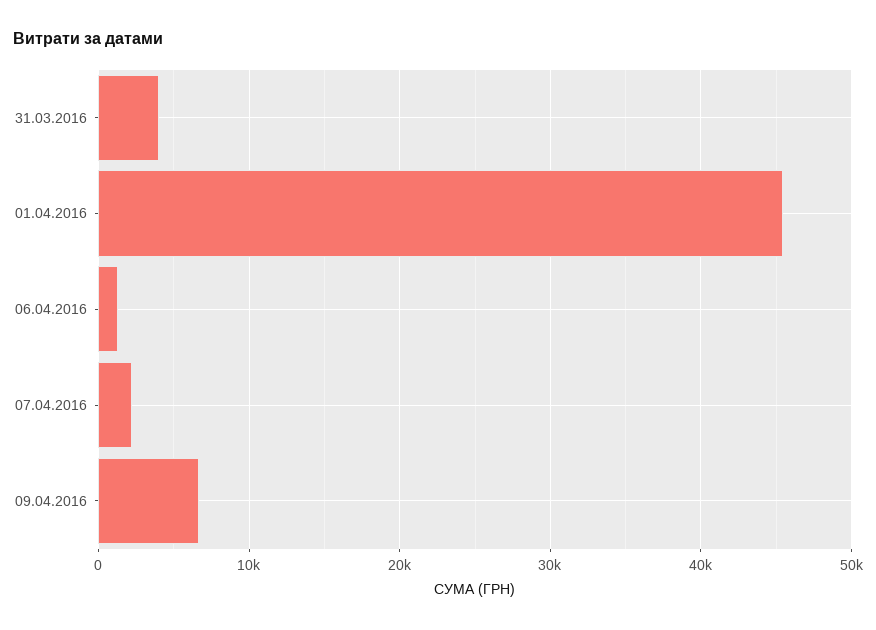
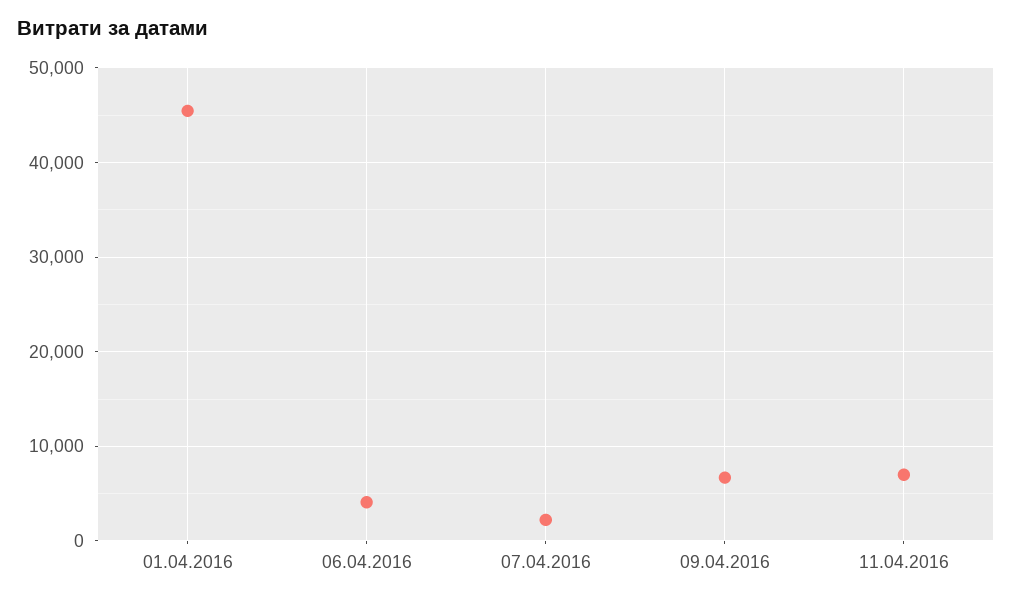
31.03.2016: 4000 -> none
06.04.2016: 1000 -> 4000
11.04.2016: none -> 7000

